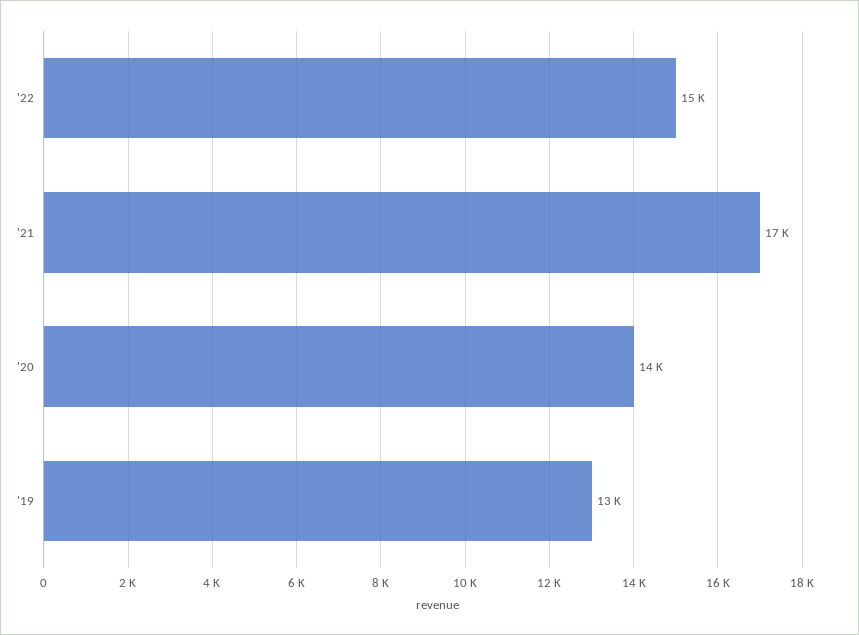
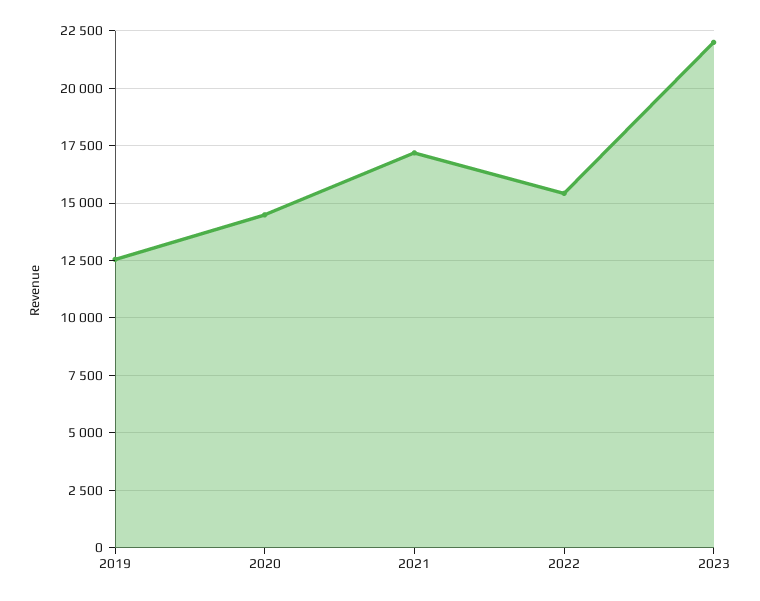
2023: none -> 22000

